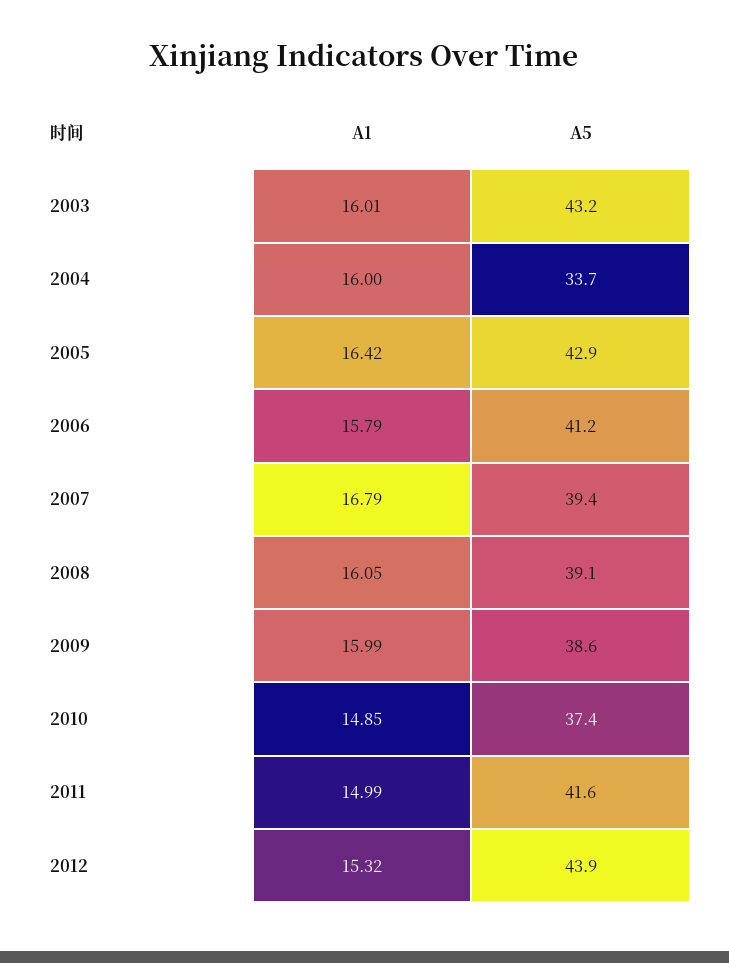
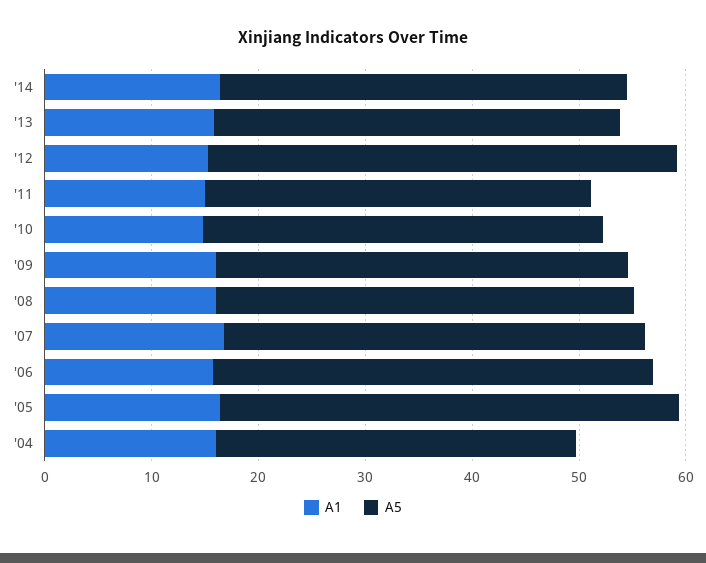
A1, 2003: 16.01 -> none
A5, 2003: 43.2 -> none
A5, 2011: 41.6 -> 36
A1, '14: none -> 16
A5, '14: none -> 38
A1, '13: none -> 16
A5, '13: none -> 38

